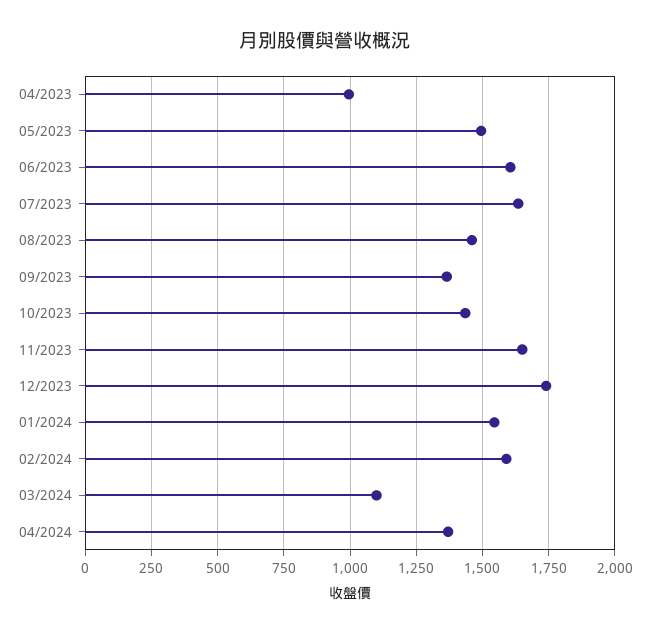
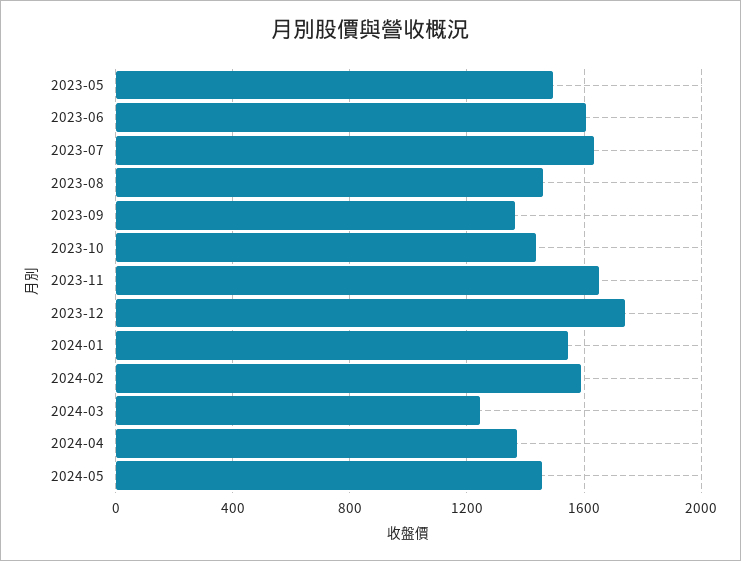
04/2023: 1000 -> none
03/2024: 1100 -> 1250
2024-05: none -> 1450

